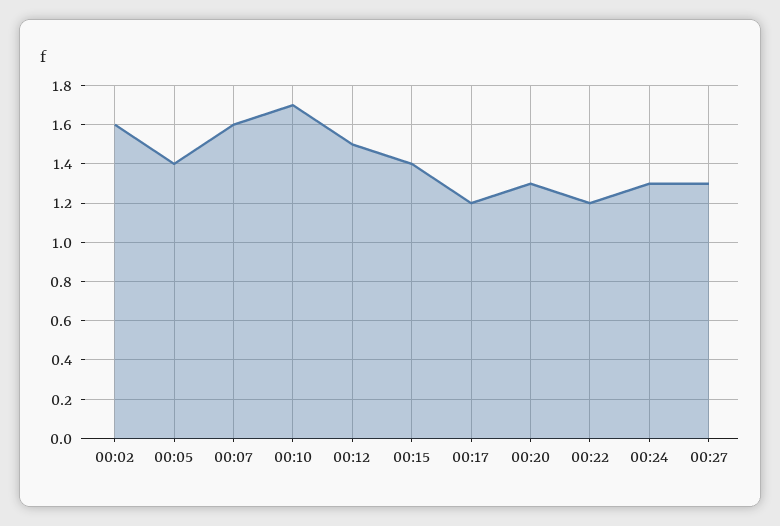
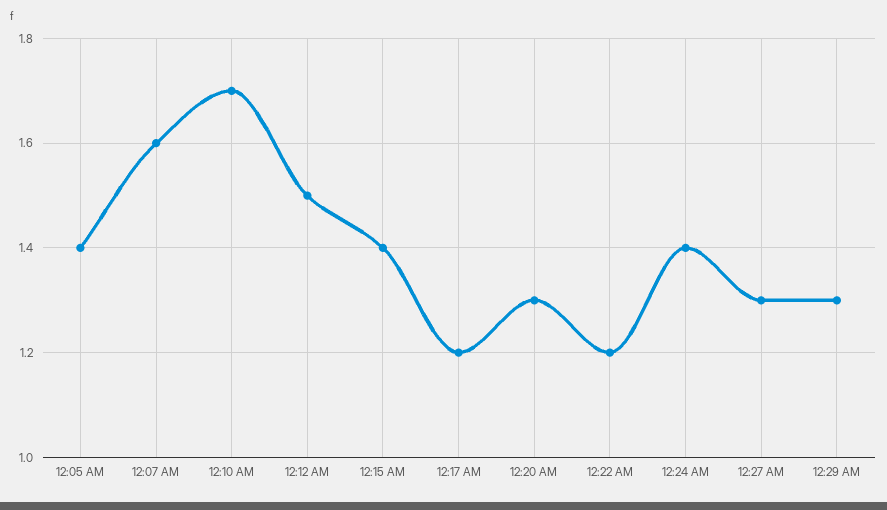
00:02: 1.6 -> none
00:24: 1.3 -> 1.4
12:29 AM: none -> 1.3

